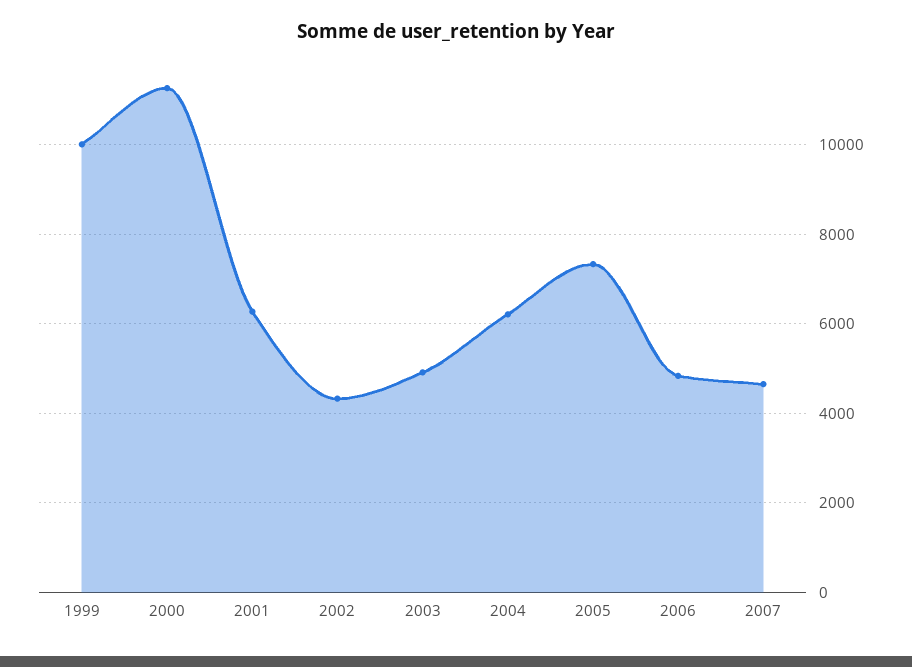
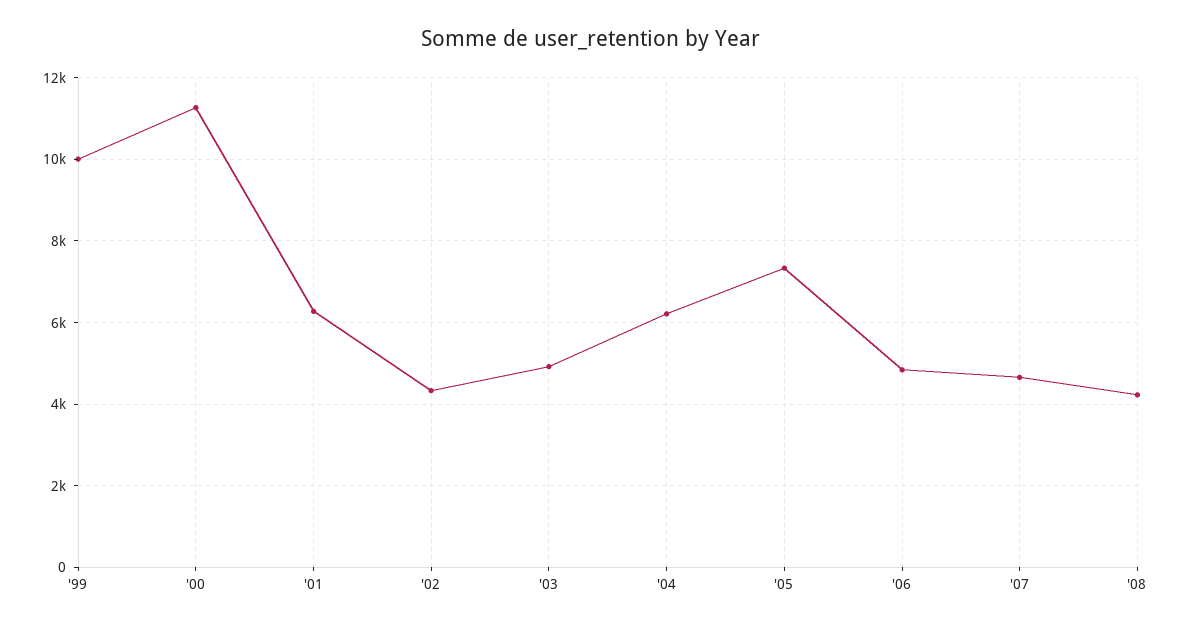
'08: none -> 4200

